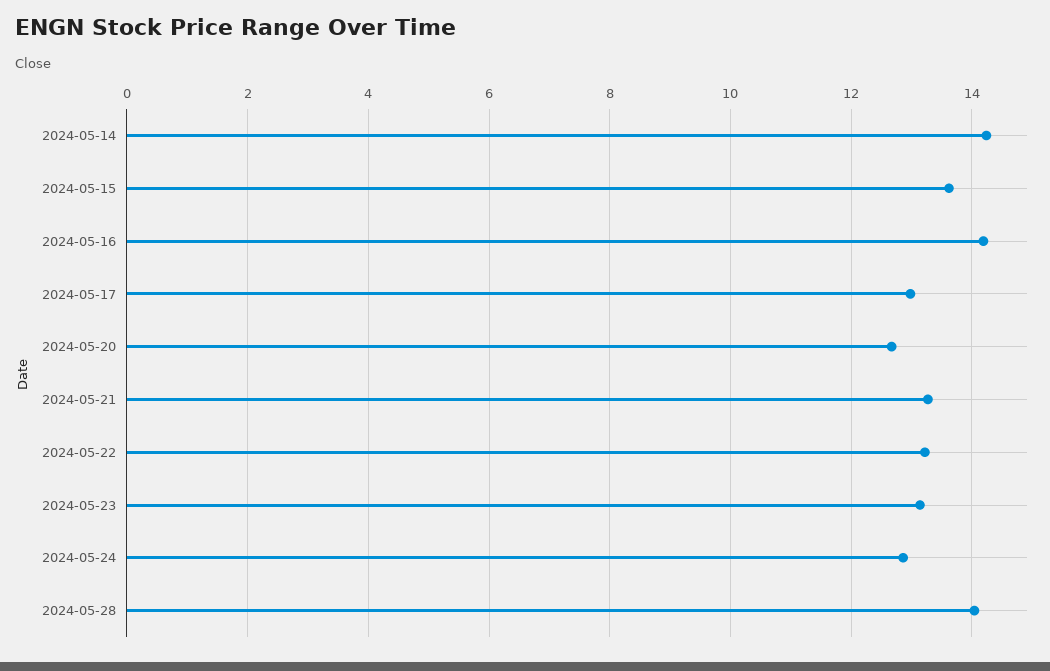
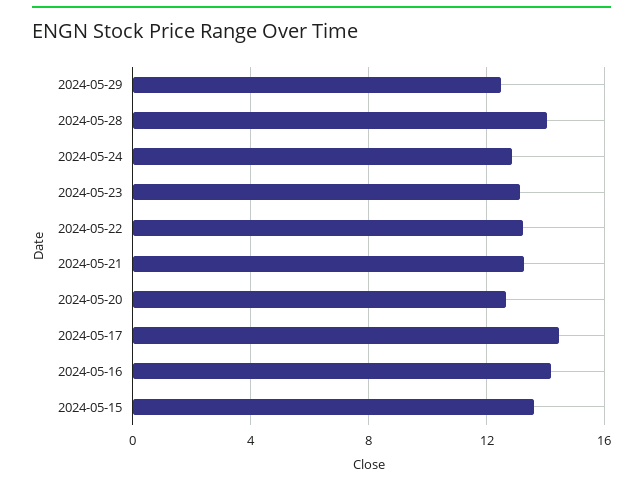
2024-05-14: 14.2 -> none
2024-05-17: 13 -> 14.5
2024-05-29: none -> 12.5

